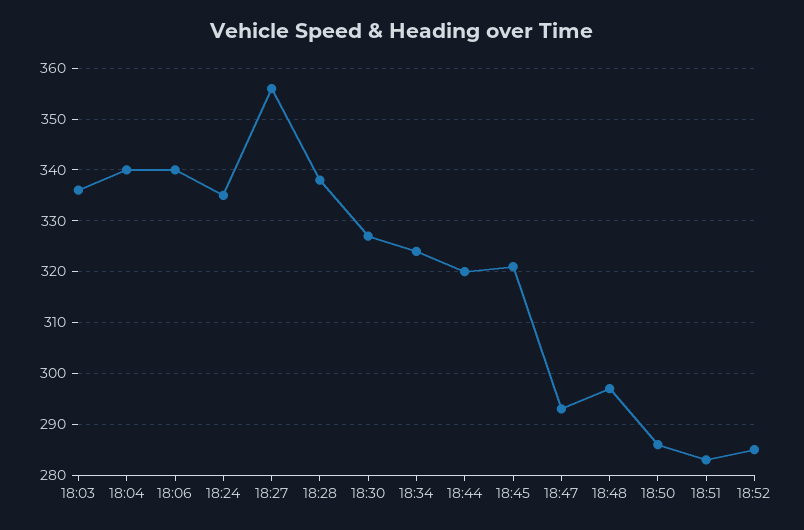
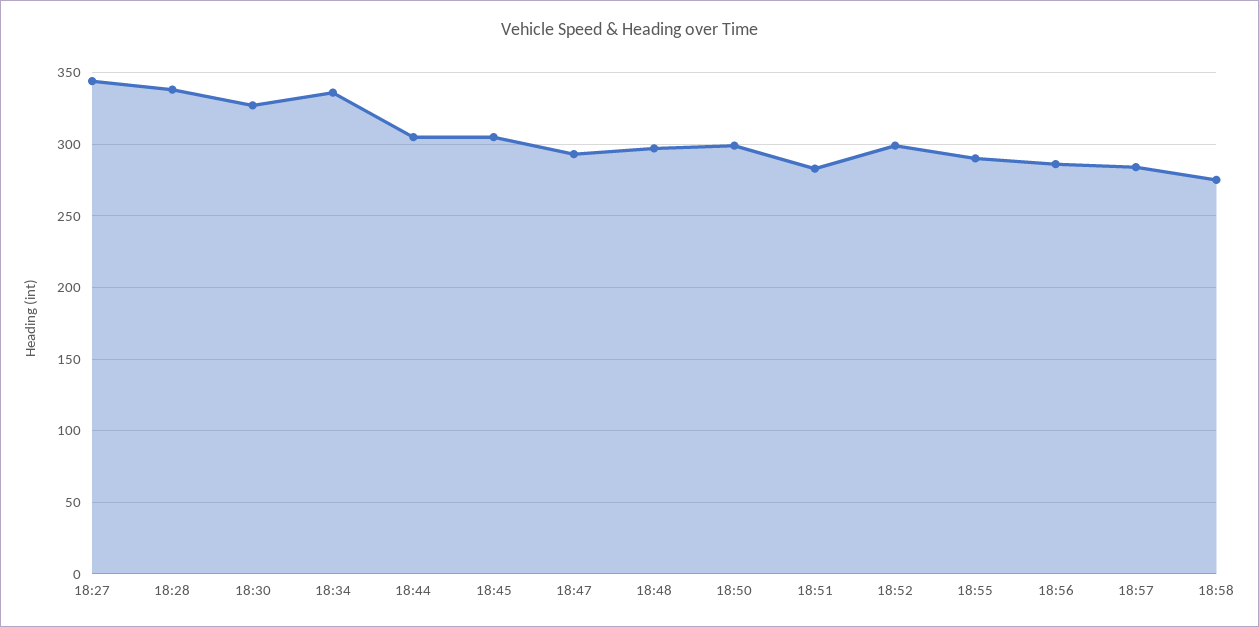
18:03: 335 -> none
18:04: 340 -> none
18:06: 340 -> none
18:24: 335 -> none
18:27: 355 -> 345
18:34: 325 -> 335
18:44: 320 -> 305
18:45: 320 -> 305
18:50: 285 -> 300
18:52: 285 -> 300
18:55: none -> 290
18:56: none -> 285
18:57: none -> 285
18:58: none -> 275

